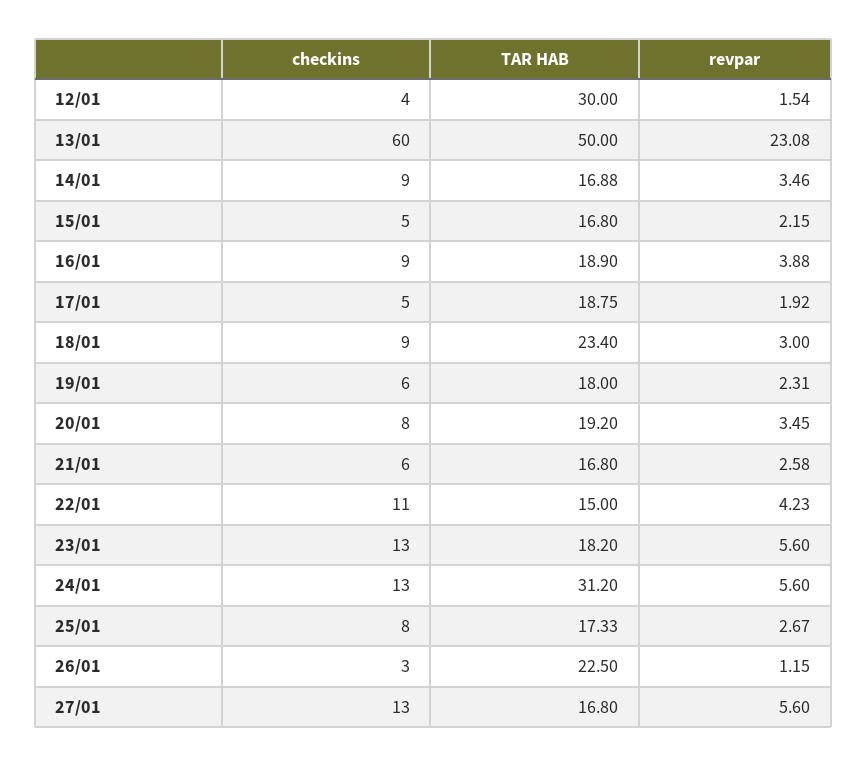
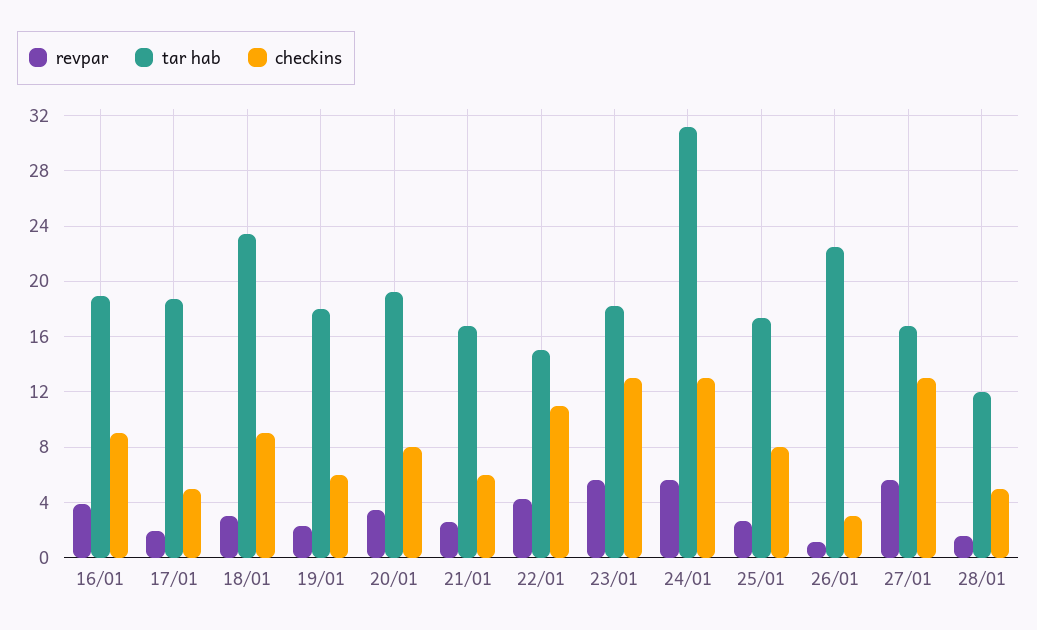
checkins, 12/01: 4 -> none
TAR HAB, 12/01: 30 -> none
revpar, 12/01: 1.54 -> none
checkins, 13/01: 60 -> none
TAR HAB, 13/01: 50 -> none
revpar, 13/01: 23.08 -> none
checkins, 14/01: 9 -> none
TAR HAB, 14/01: 16.88 -> none
revpar, 14/01: 3.46 -> none
checkins, 15/01: 5 -> none
TAR HAB, 15/01: 16.8 -> none
revpar, 15/01: 2.15 -> none
revpar, 28/01: none -> 1.5
TAR HAB, 28/01: none -> 12
checkins, 28/01: none -> 5

